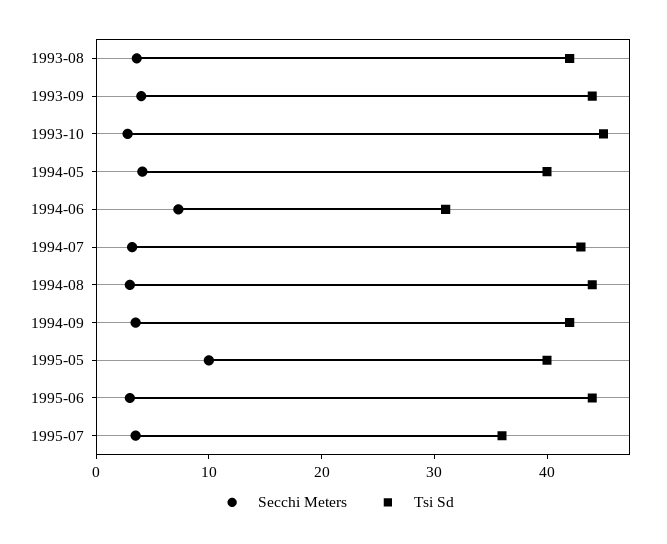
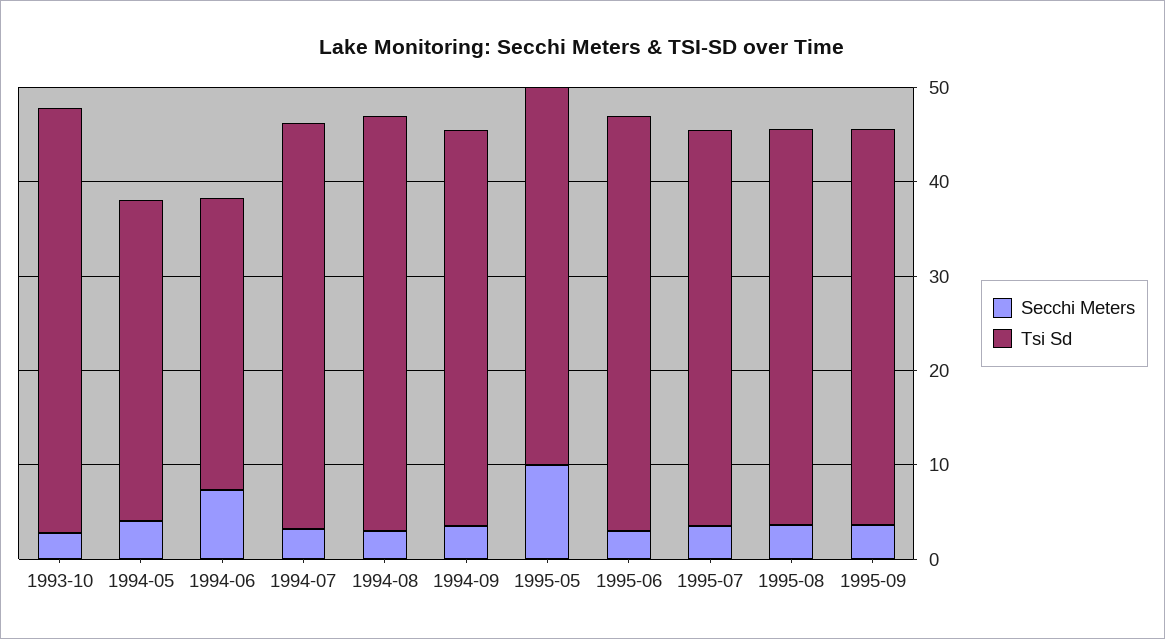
Secchi Meters, 1993-08: 4 -> none
Tsi Sd, 1993-08: 42 -> none
Secchi Meters, 1993-09: 4 -> none
Tsi Sd, 1993-09: 44 -> none
Tsi Sd, 1994-05: 40 -> 34
Tsi Sd, 1995-07: 36 -> 42
Secchi Meters, 1995-08: none -> 4
Tsi Sd, 1995-08: none -> 42
Secchi Meters, 1995-09: none -> 4
Tsi Sd, 1995-09: none -> 42

